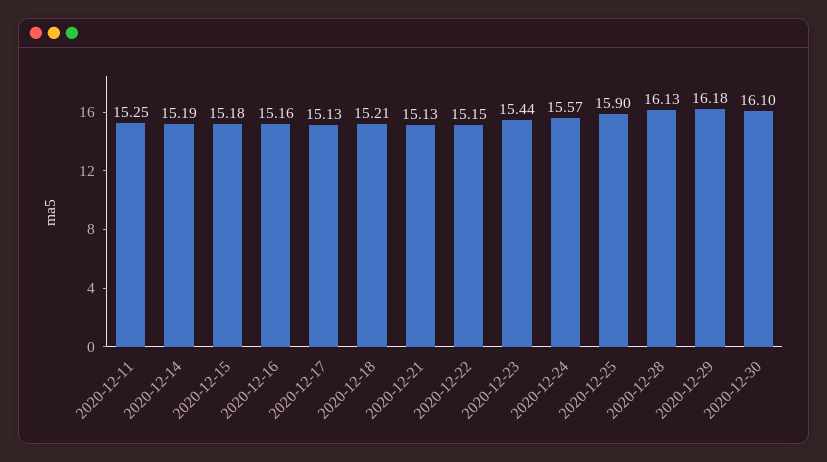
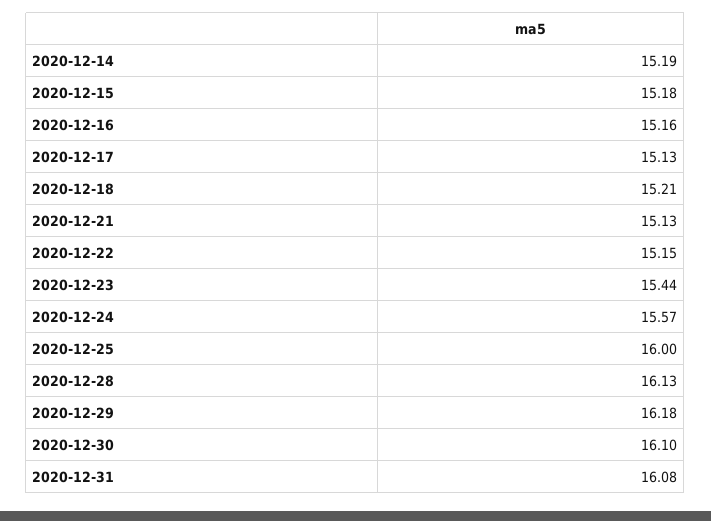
2020-12-11: 15.25 -> none
2020-12-25: 15.9 -> 16
2020-12-31: none -> 16.08

